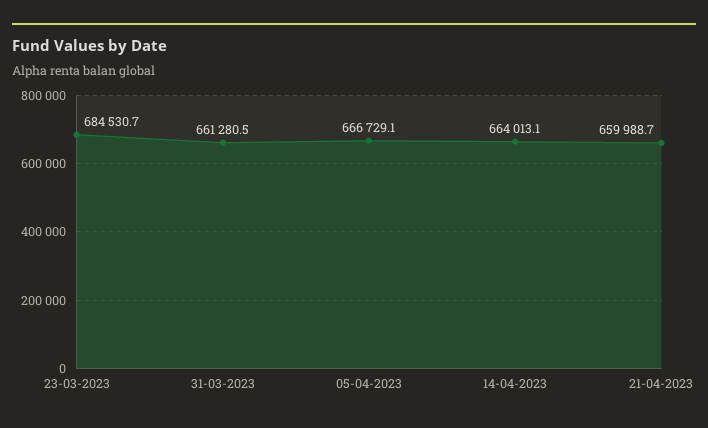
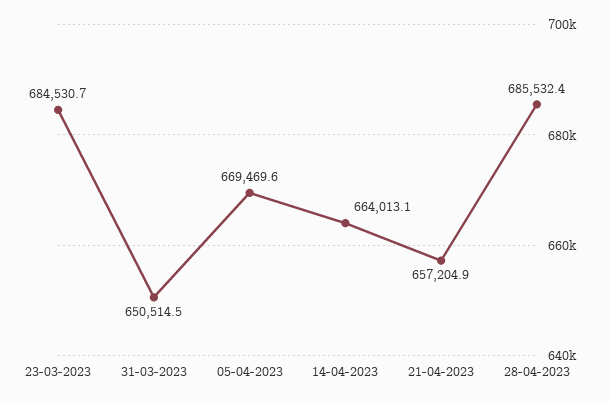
31-03-2023: 661280.5 -> 650514.5
05-04-2023: 666729.1 -> 669469.6
21-04-2023: 659988.7 -> 657204.9
28-04-2023: none -> 685532.4

